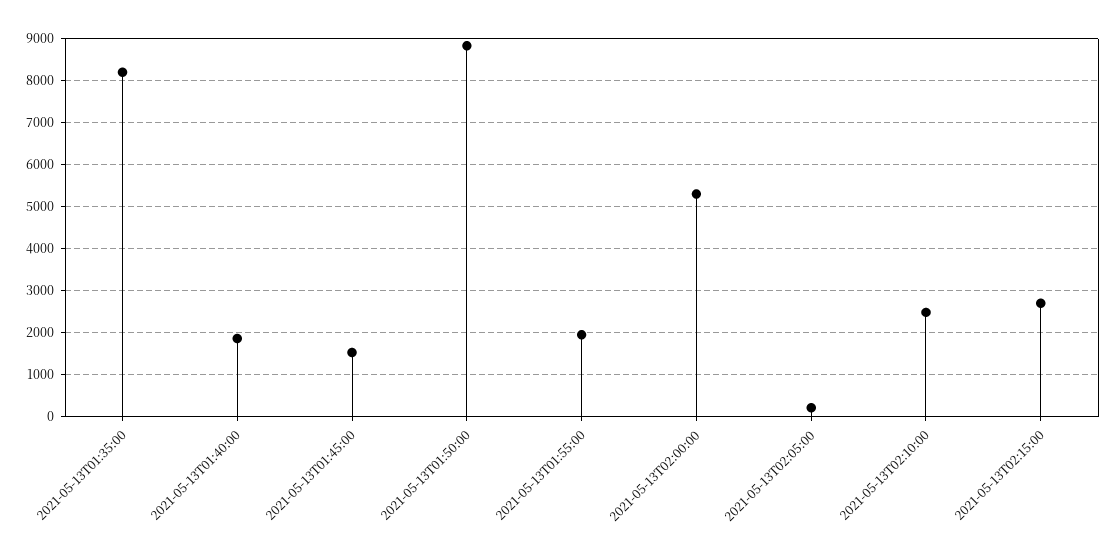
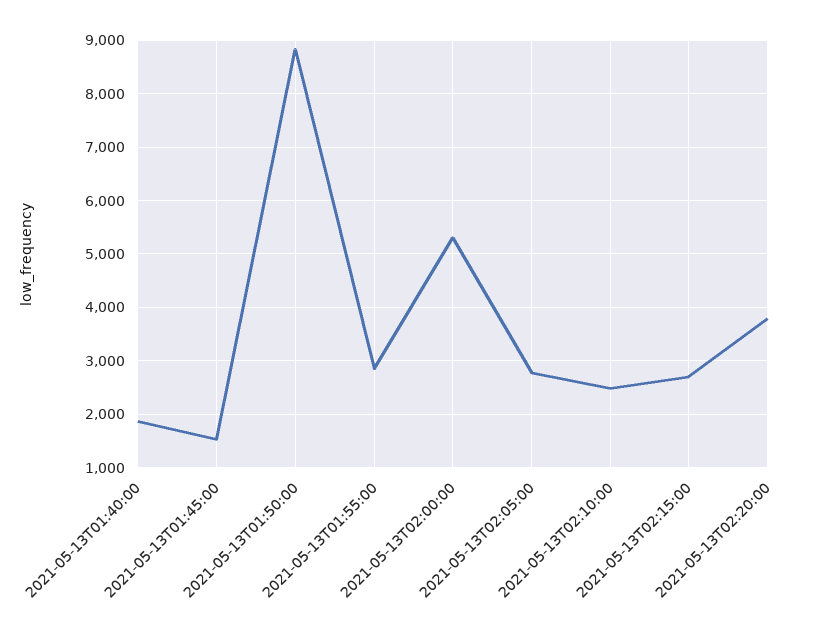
2021-05-13T01:35:00: 8200 -> none
2021-05-13T01:55:00: 2000 -> 2800
2021-05-13T02:05:00: 200 -> 2800
2021-05-13T02:20:00: none -> 3800

